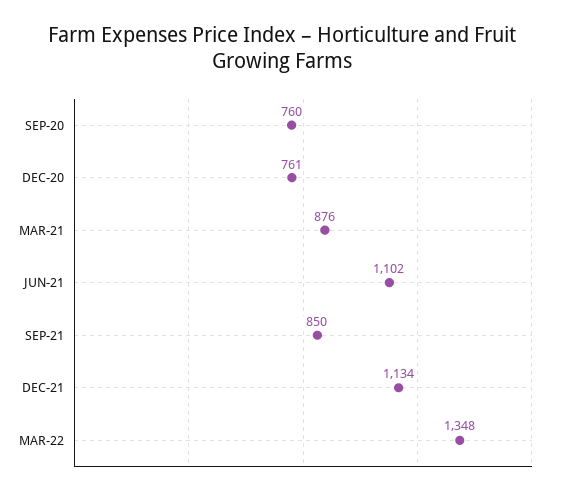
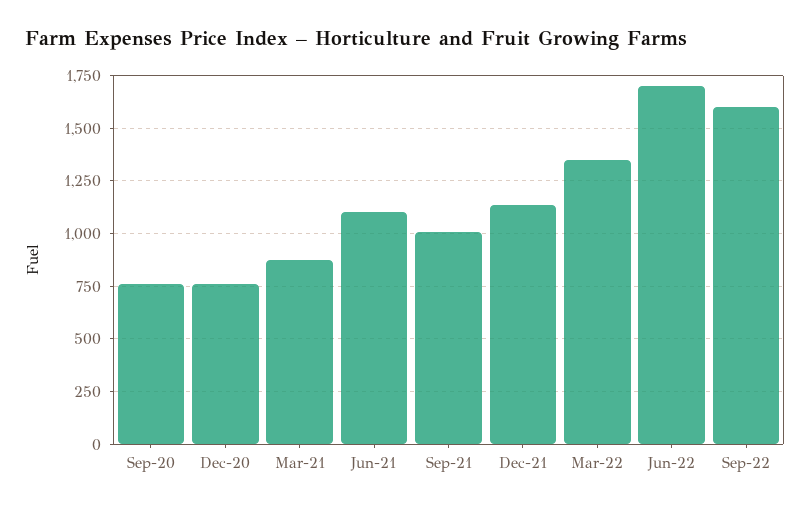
SEP-21: 850 -> 1000
Jun-22: none -> 1700
Sep-22: none -> 1600

